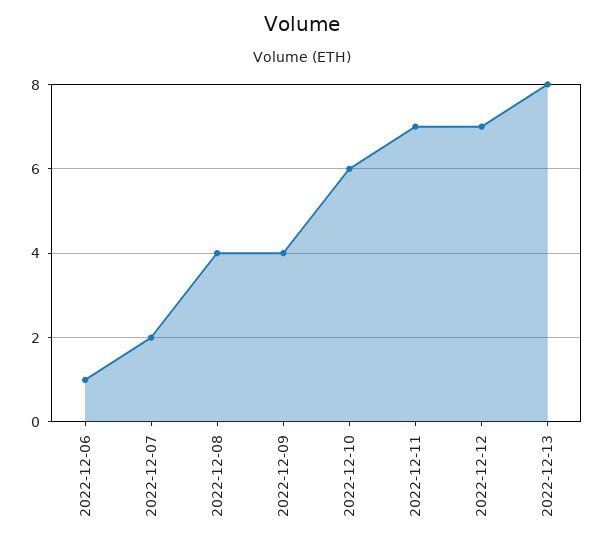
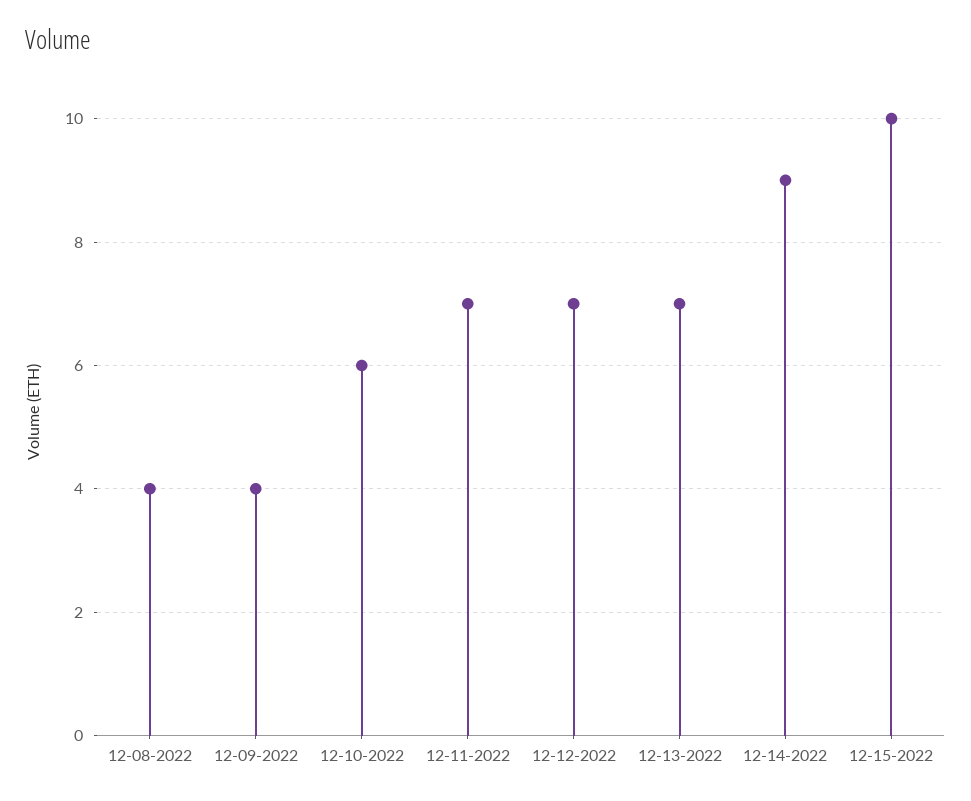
2022-12-06: 1 -> none
2022-12-07: 2 -> none
2022-12-13: 8 -> 7
12-14-2022: none -> 9
12-15-2022: none -> 10

